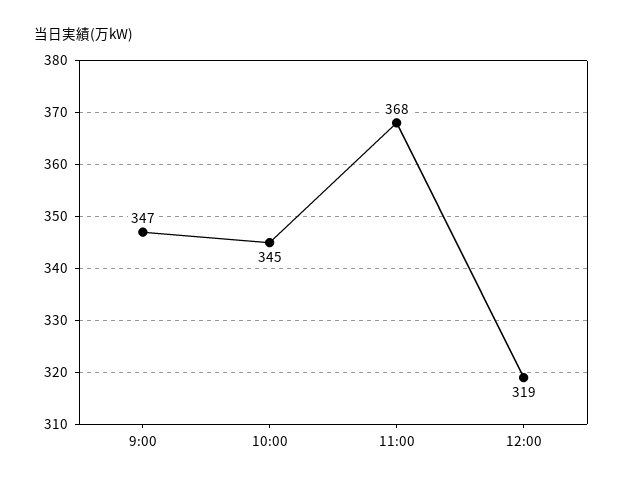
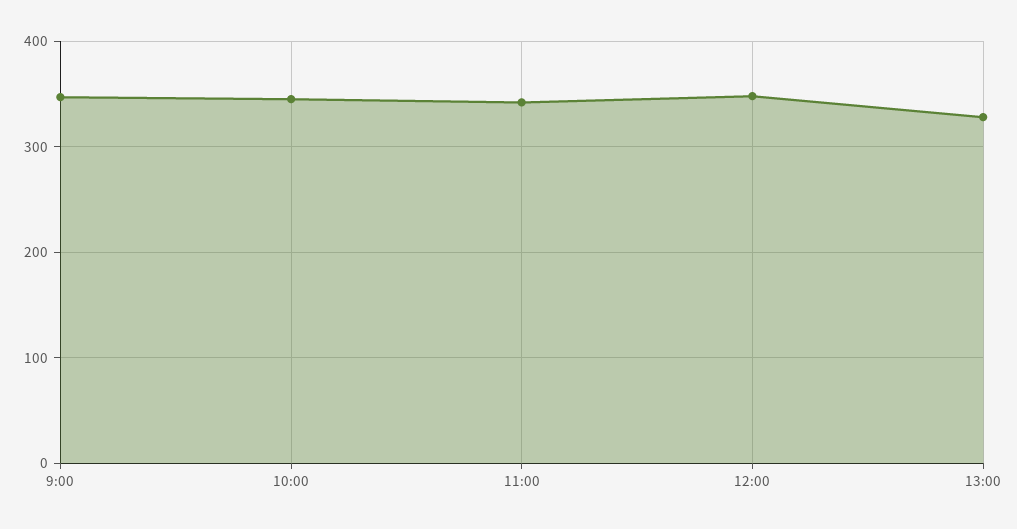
11:00: 368 -> 340
12:00: 319 -> 350
13:00: none -> 330

